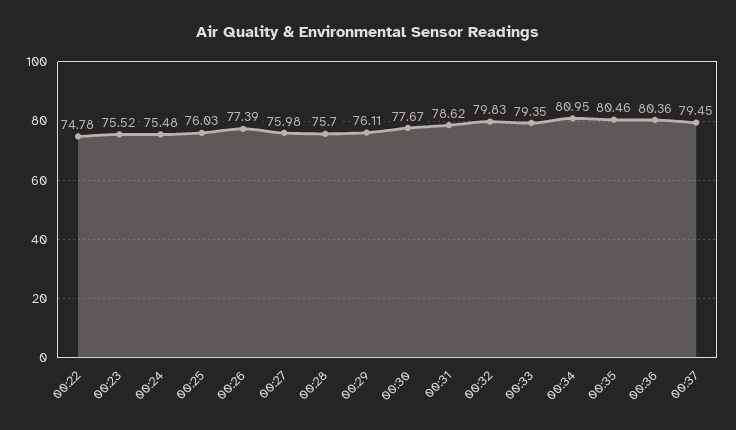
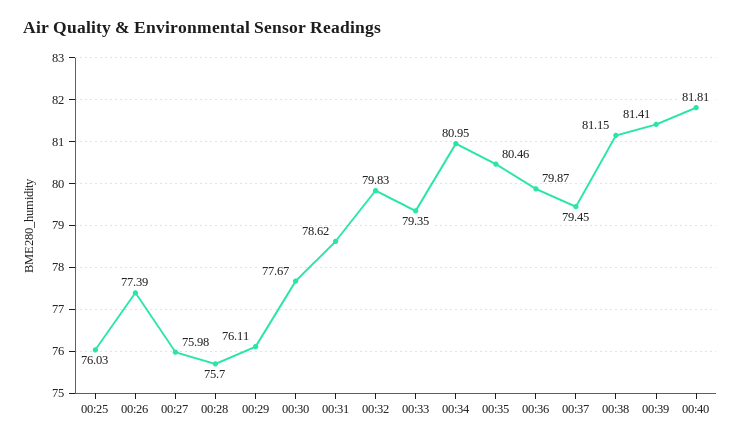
00:22: 74.78 -> none
00:23: 75.52 -> none
00:24: 75.48 -> none
00:36: 80.36 -> 79.87
00:38: none -> 81.15
00:39: none -> 81.41
00:40: none -> 81.81

